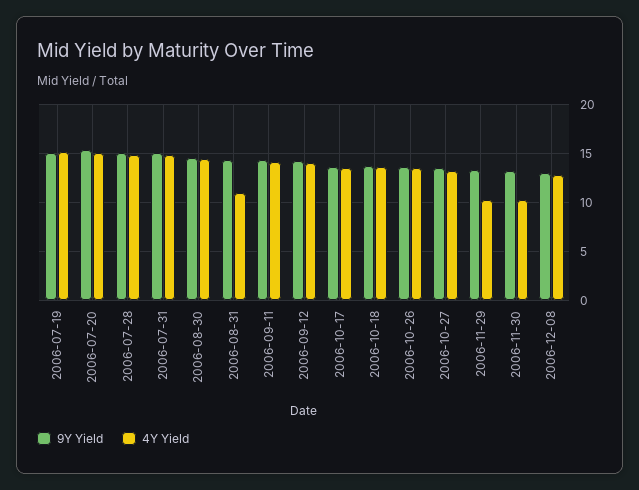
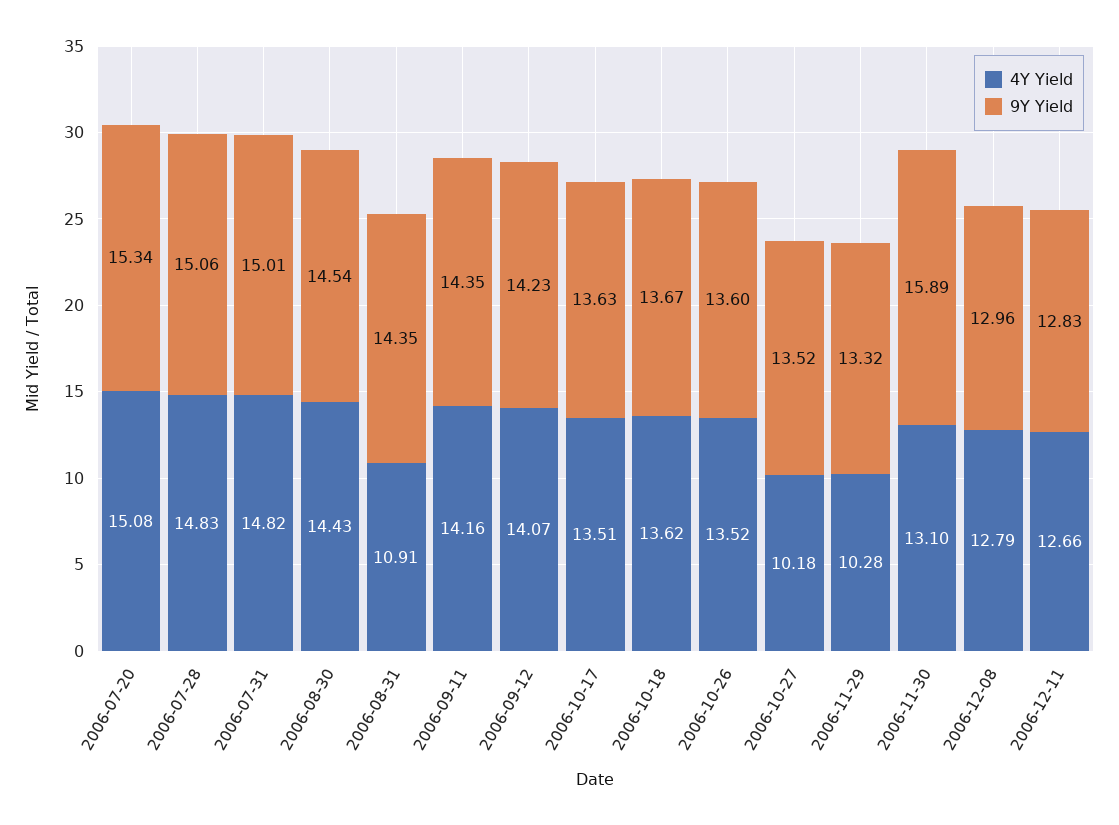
9Y Yield, 2006-07-19: 15 -> none
4Y Yield, 2006-07-19: 15 -> none
4Y Yield, 2006-10-27: 13 -> 10.18
9Y Yield, 2006-11-30: 13 -> 15.89
4Y Yield, 2006-11-30: 10 -> 13.1
4Y Yield, 2006-12-11: none -> 12.66
9Y Yield, 2006-12-11: none -> 12.83

